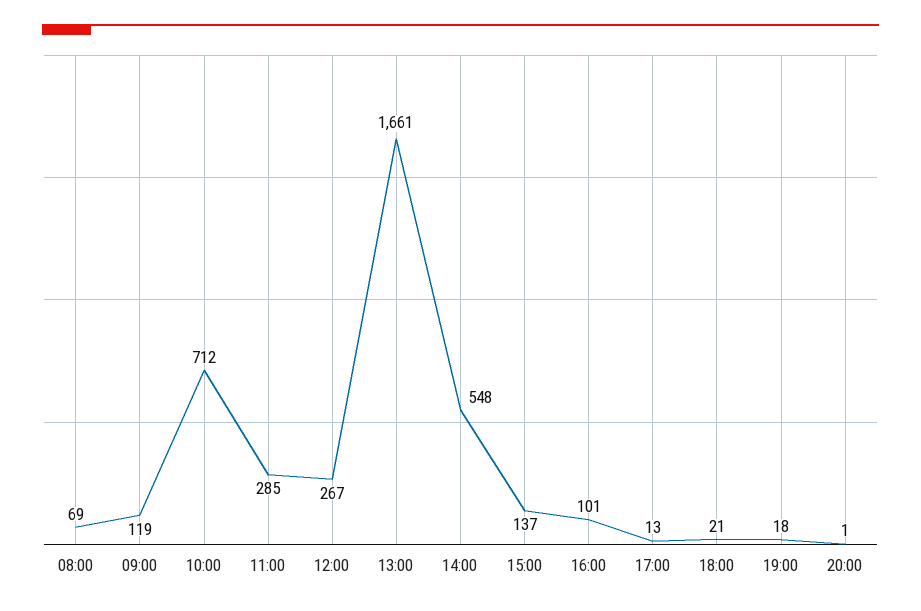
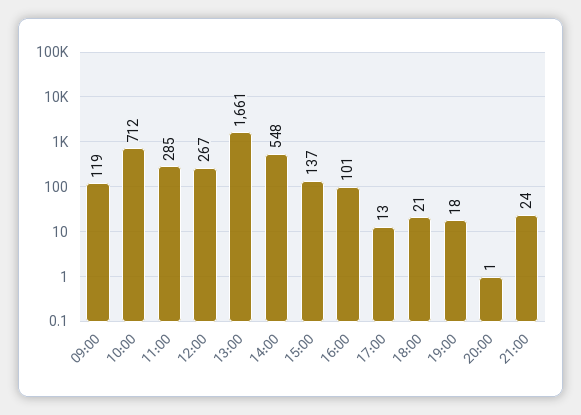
08:00: 69 -> none
21:00: none -> 24

